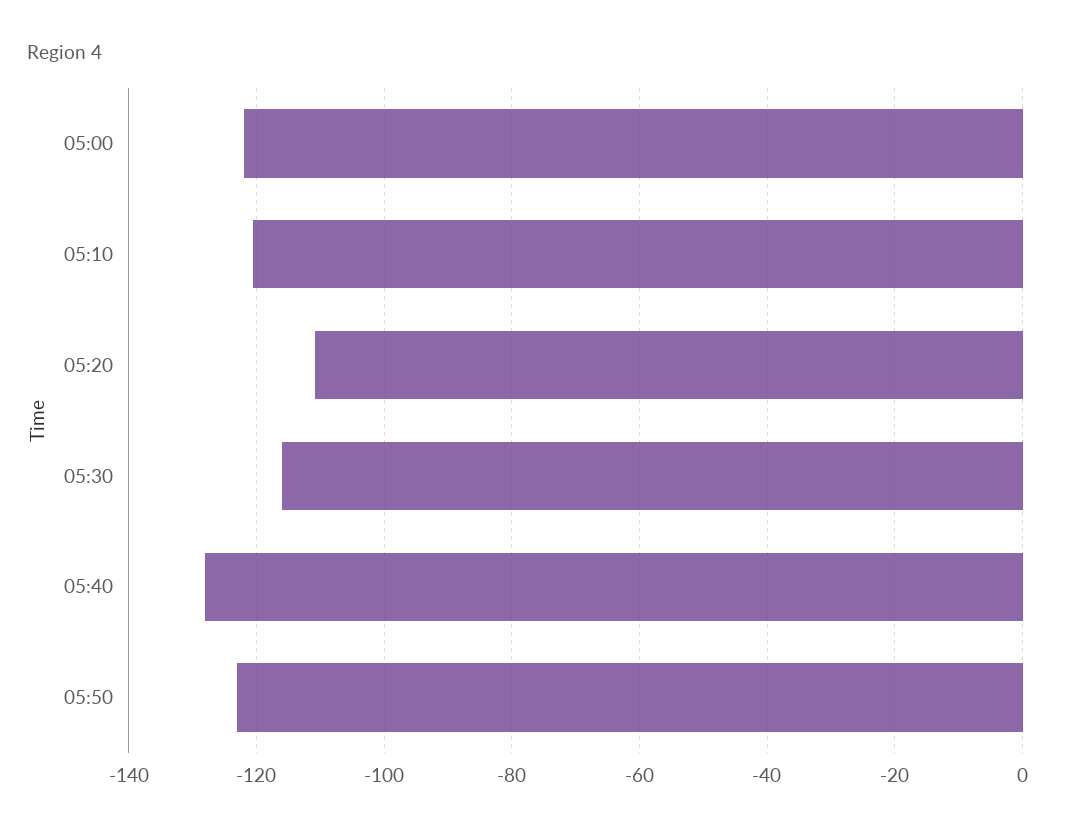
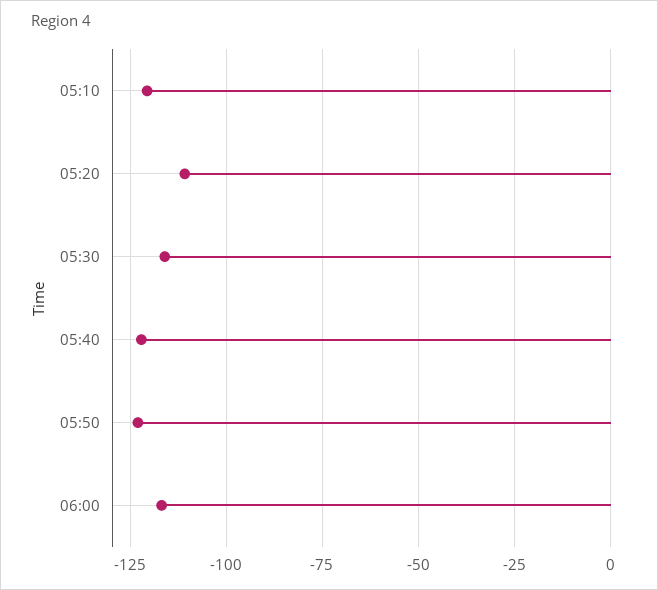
05:00: -122 -> none
05:40: -128 -> -122.5
06:00: none -> -117.5

